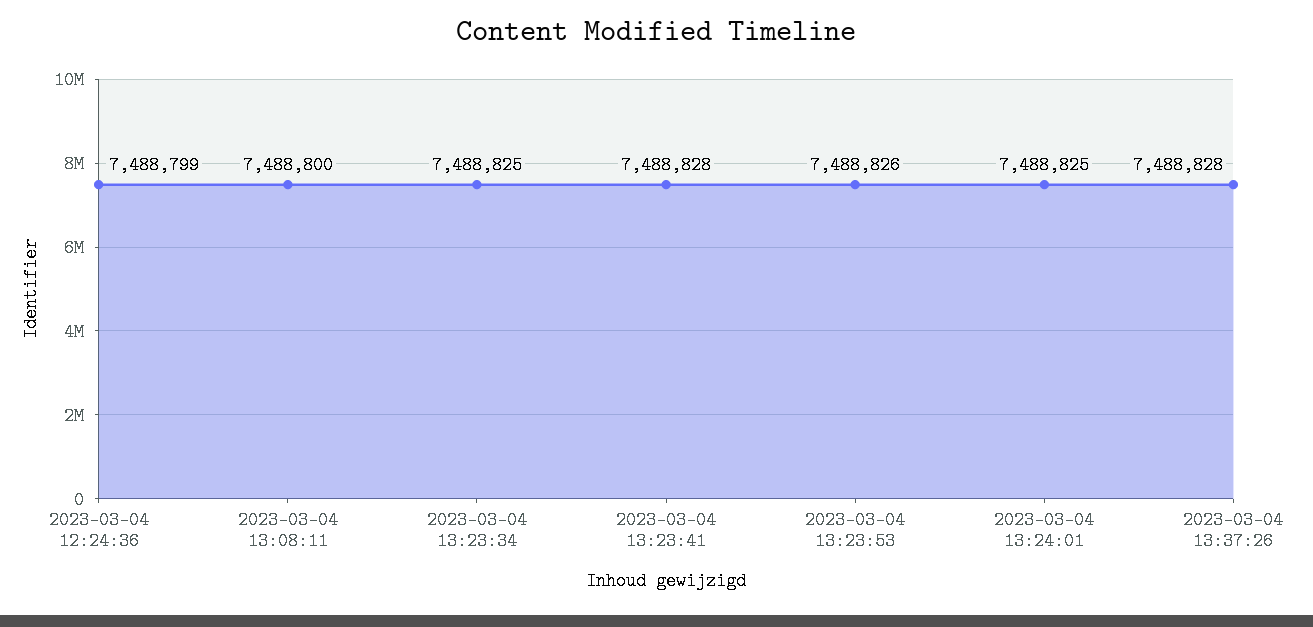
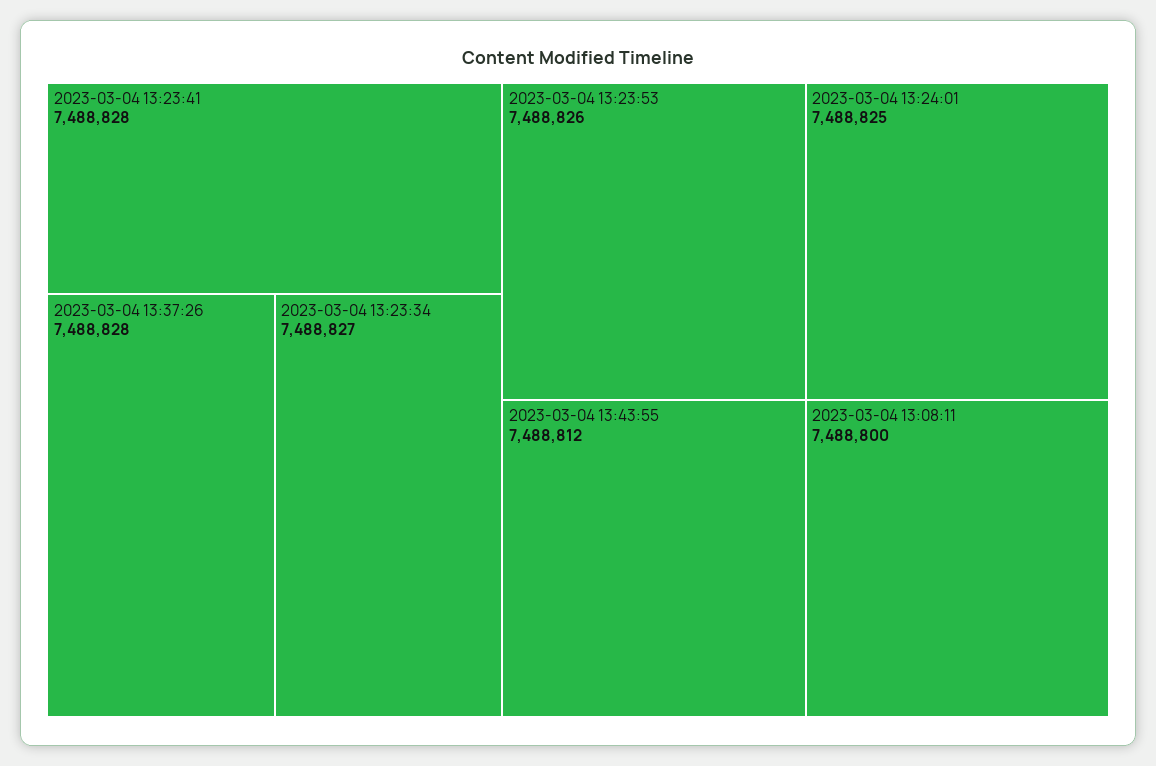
2023-03-04 12:24:36: 7488799 -> none
2023-03-04 13:23:34: 7488825 -> 7488827
2023-03-04 13:43:55: none -> 7488812

